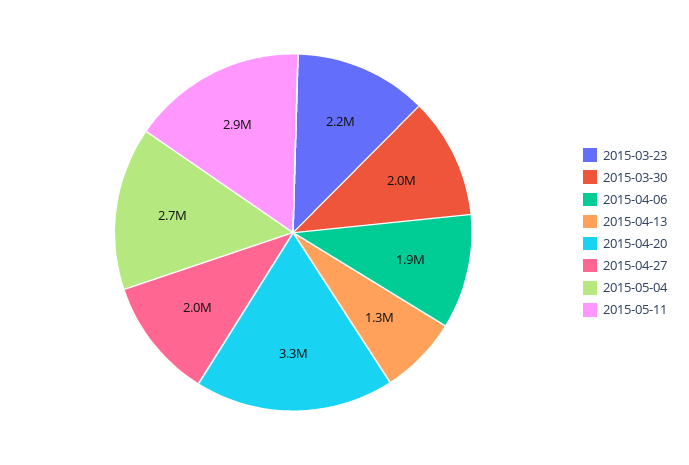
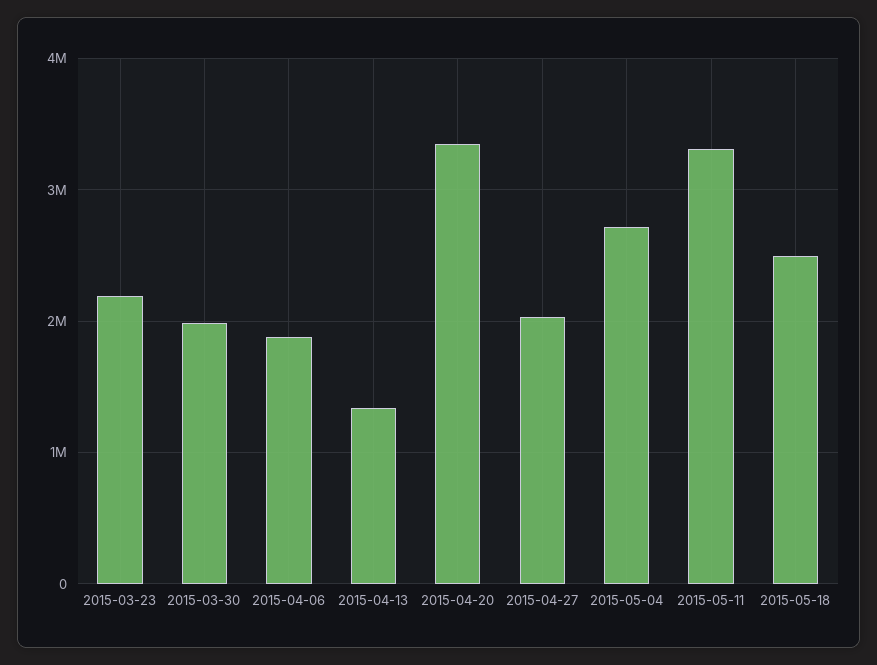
2015-05-11: 2900000 -> 3300000
2015-05-18: none -> 2500000

